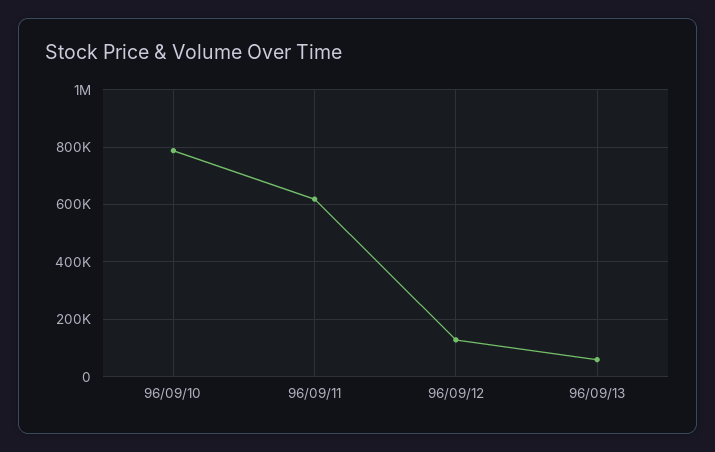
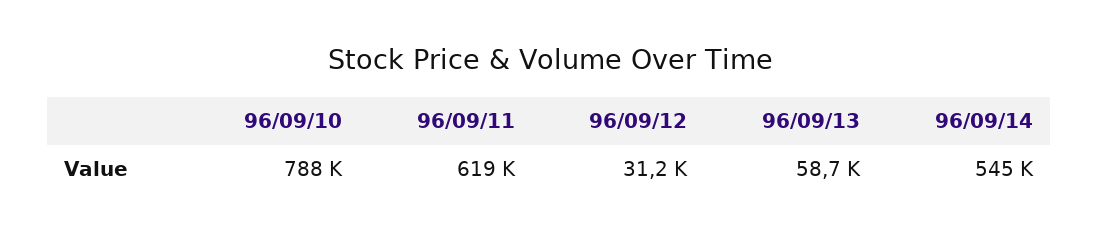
96/09/12: 125000 -> 31200
96/09/14: none -> 545000

